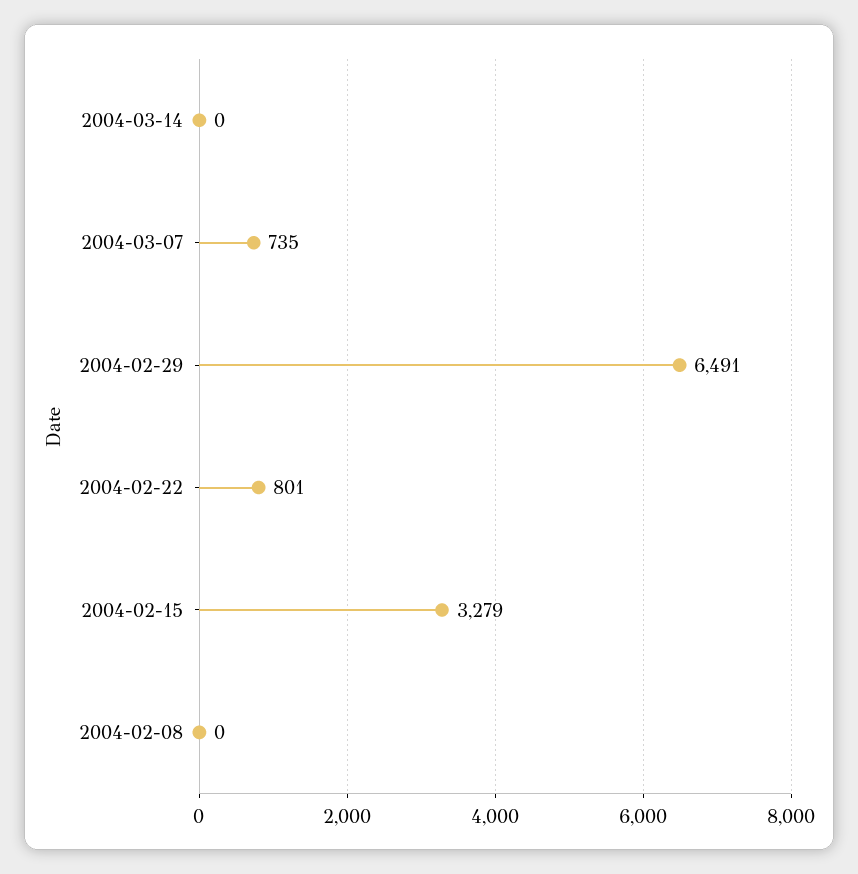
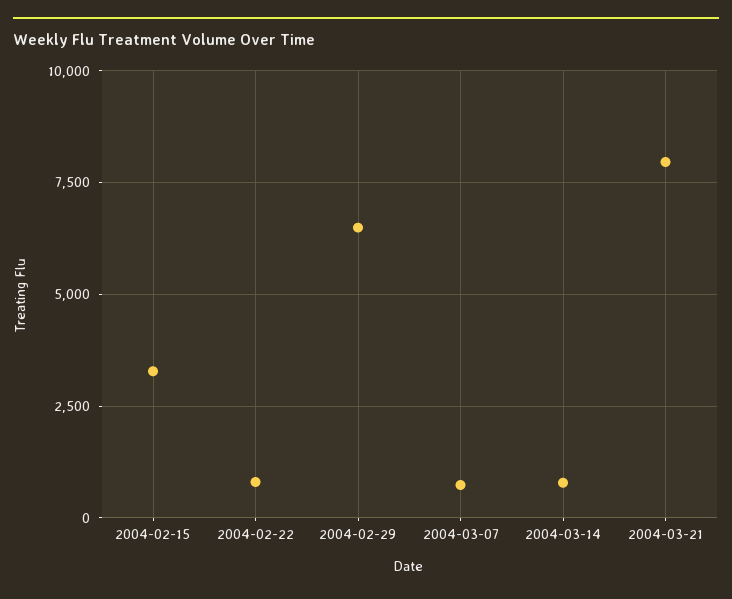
2004-03-14: 0 -> 750
2004-02-08: 0 -> none
2004-03-21: none -> 8000

